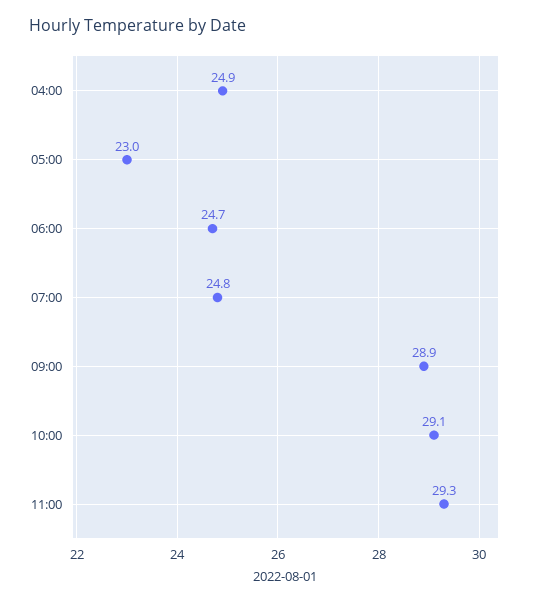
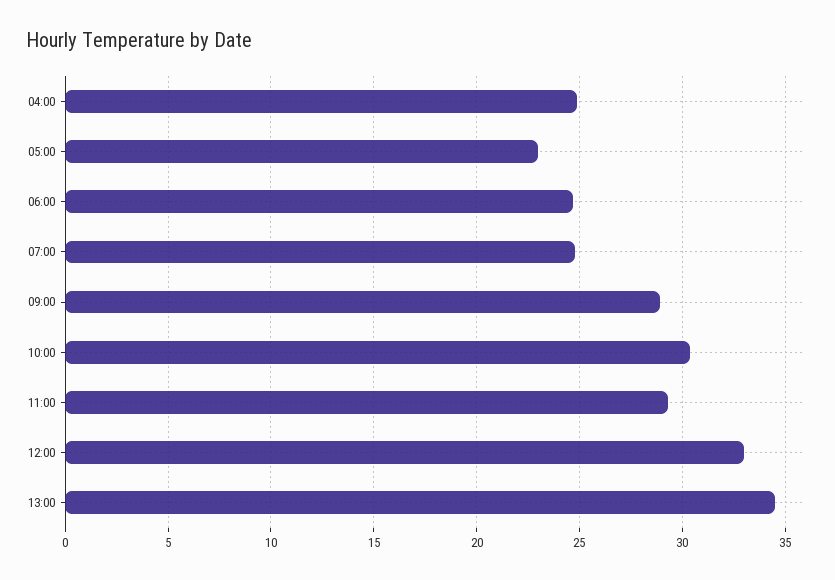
10:00: 29.1 -> 30.5
12:00: none -> 33
13:00: none -> 34.5

